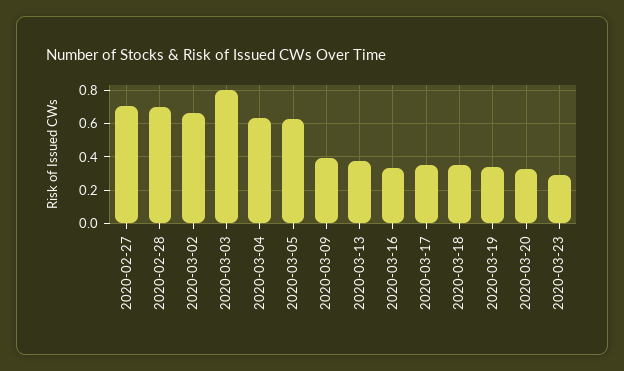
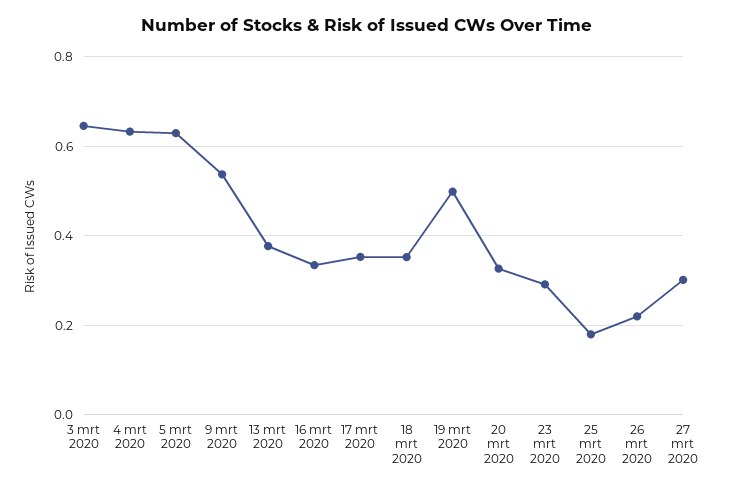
2020-02-27: 0.7 -> none
2020-02-28: 0.7 -> none
2020-03-02: 0.65 -> none
2020-03-03: 0.8 -> 0.64
2020-03-09: 0.4 -> 0.54
2020-03-19: 0.35 -> 0.5
25 mrt 2020: none -> 0.18
26 mrt 2020: none -> 0.22
27 mrt 2020: none -> 0.3

